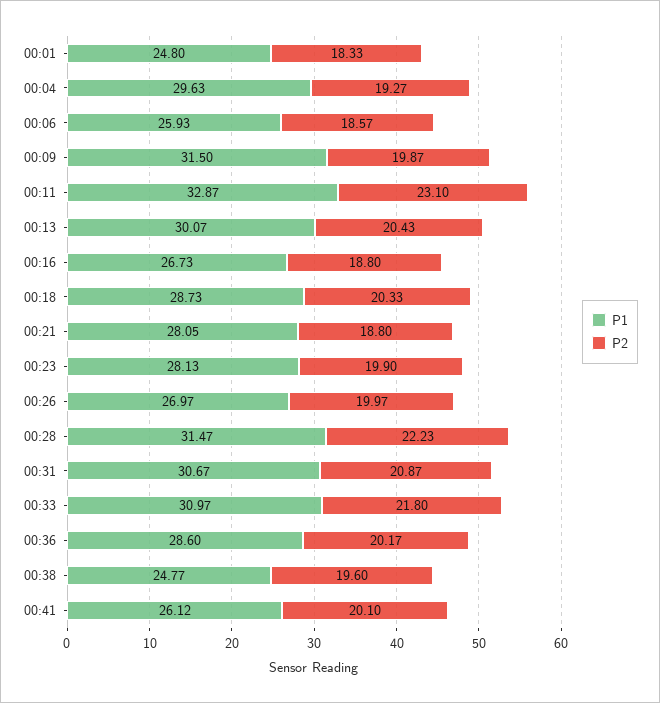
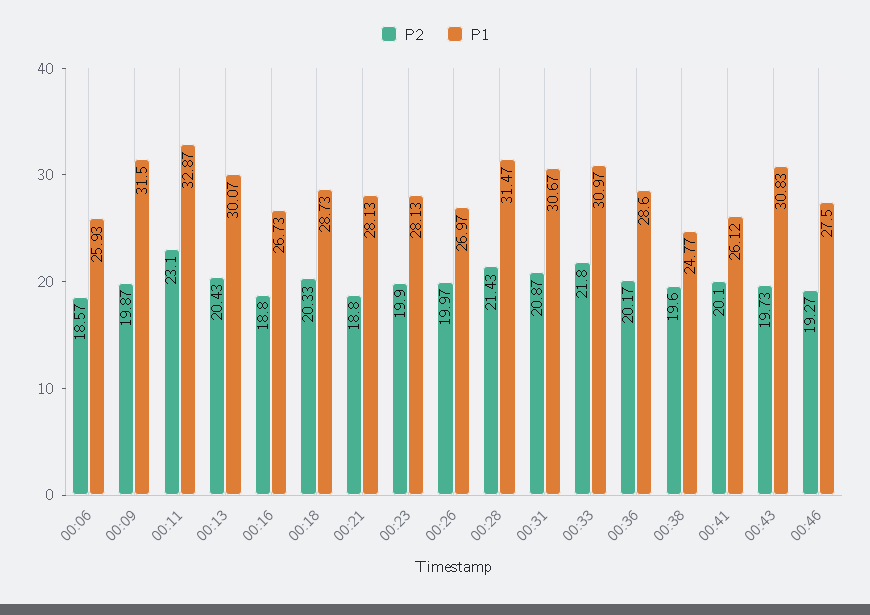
P1, 00:01: 24.8 -> none
P2, 00:01: 18.33 -> none
P1, 00:04: 29.63 -> none
P2, 00:04: 19.27 -> none
P1, 00:21: 28.05 -> 28.13
P2, 00:28: 22.23 -> 21.43
P2, 00:43: none -> 19.73
P1, 00:43: none -> 30.83
P2, 00:46: none -> 19.27
P1, 00:46: none -> 27.5

